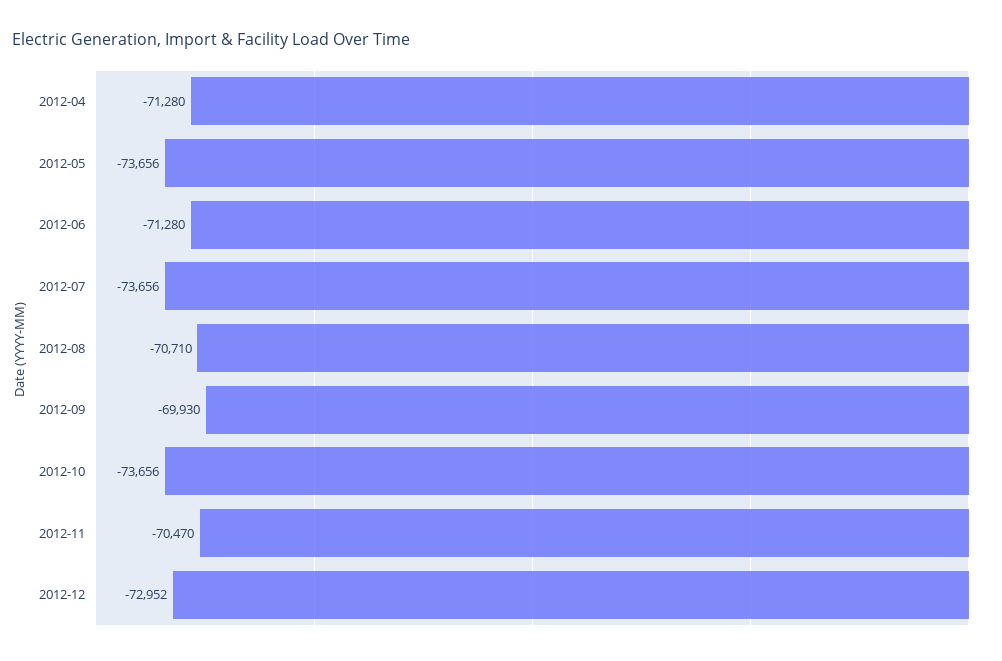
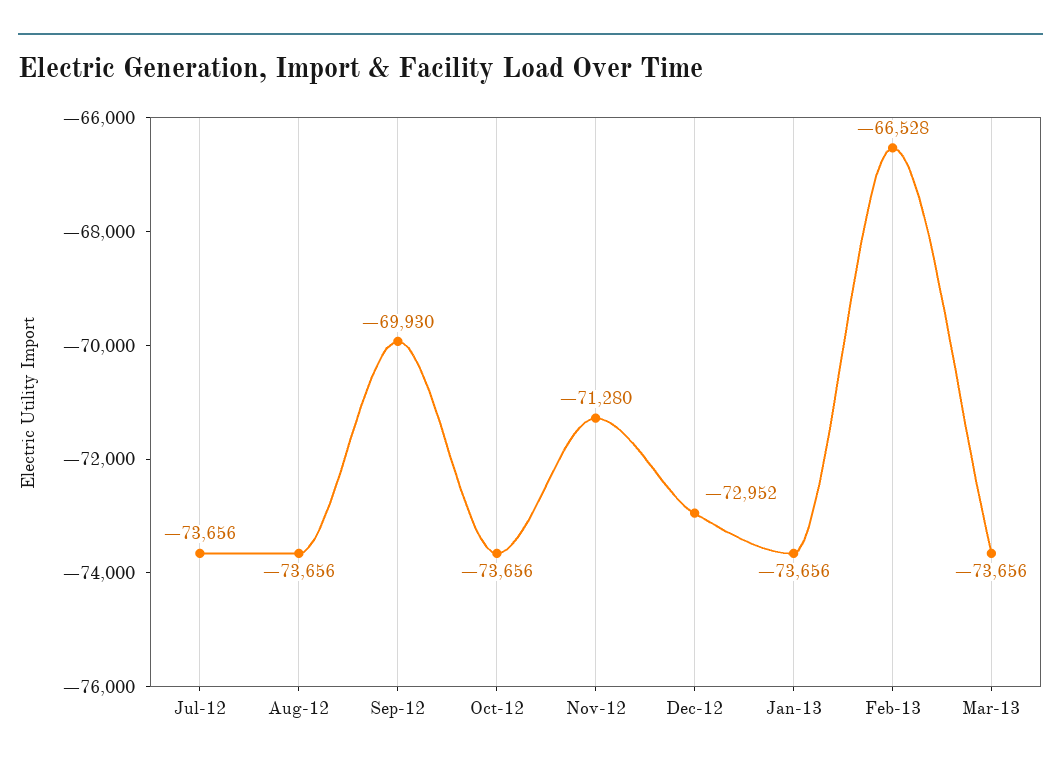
2012-04: -71280 -> none
2012-05: -73656 -> none
2012-06: -71280 -> none
2012-08: -70710 -> -73656
2012-11: -70470 -> -71280
Jan-13: none -> -73656
Feb-13: none -> -66528
Mar-13: none -> -73656

